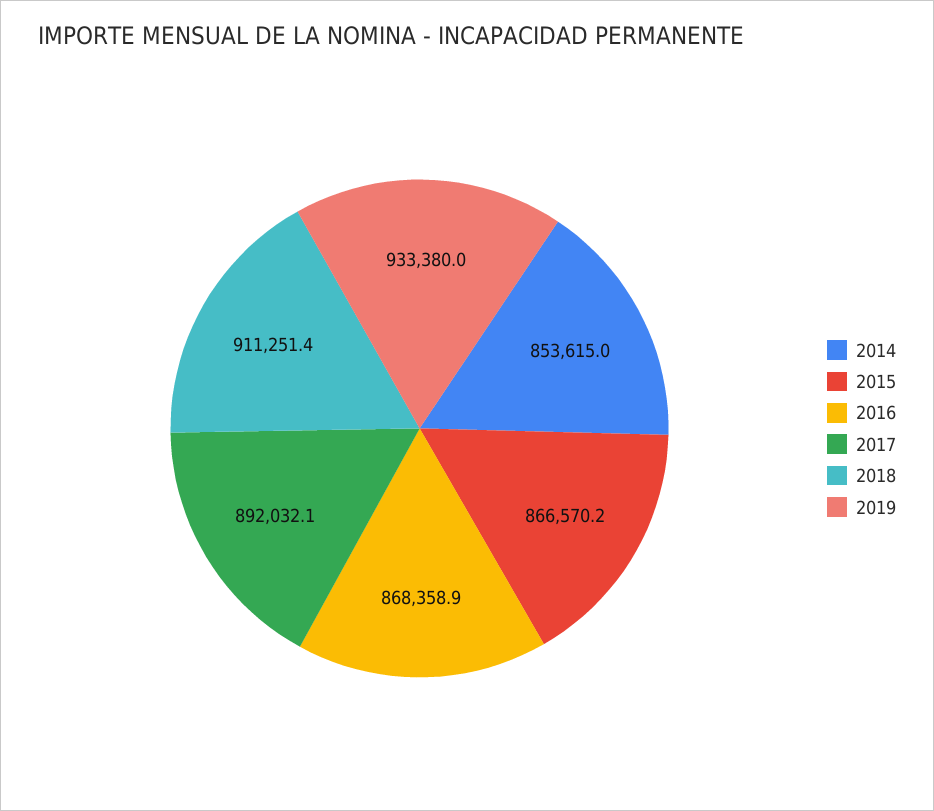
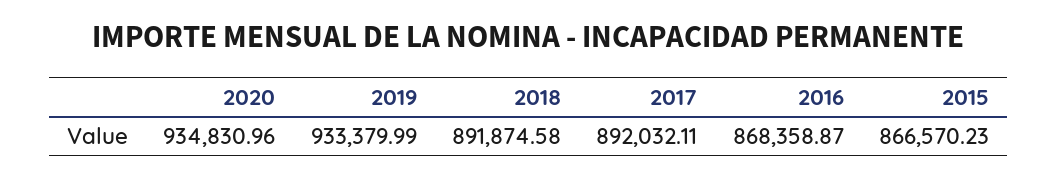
2014: 853615 -> none
2018: 911251.4 -> 891874.58
2020: none -> 934830.96

